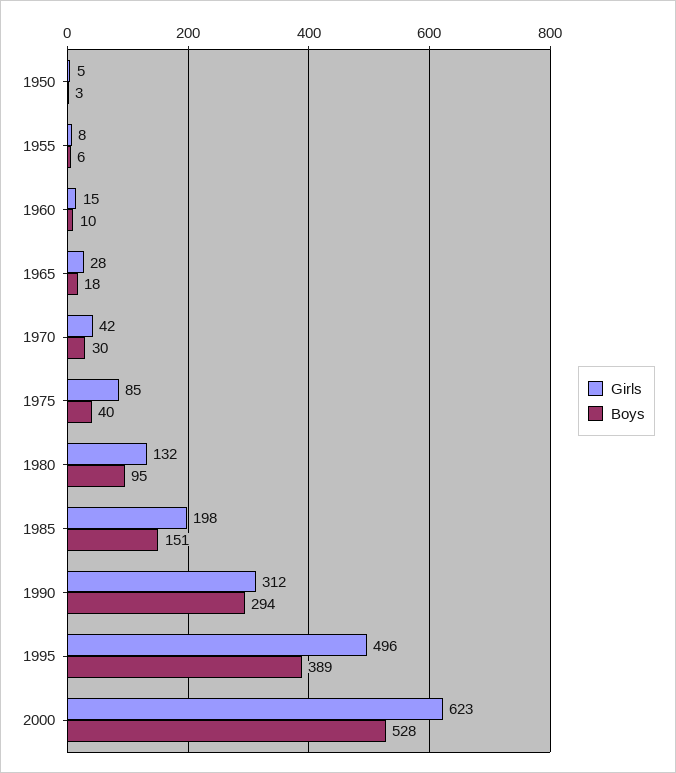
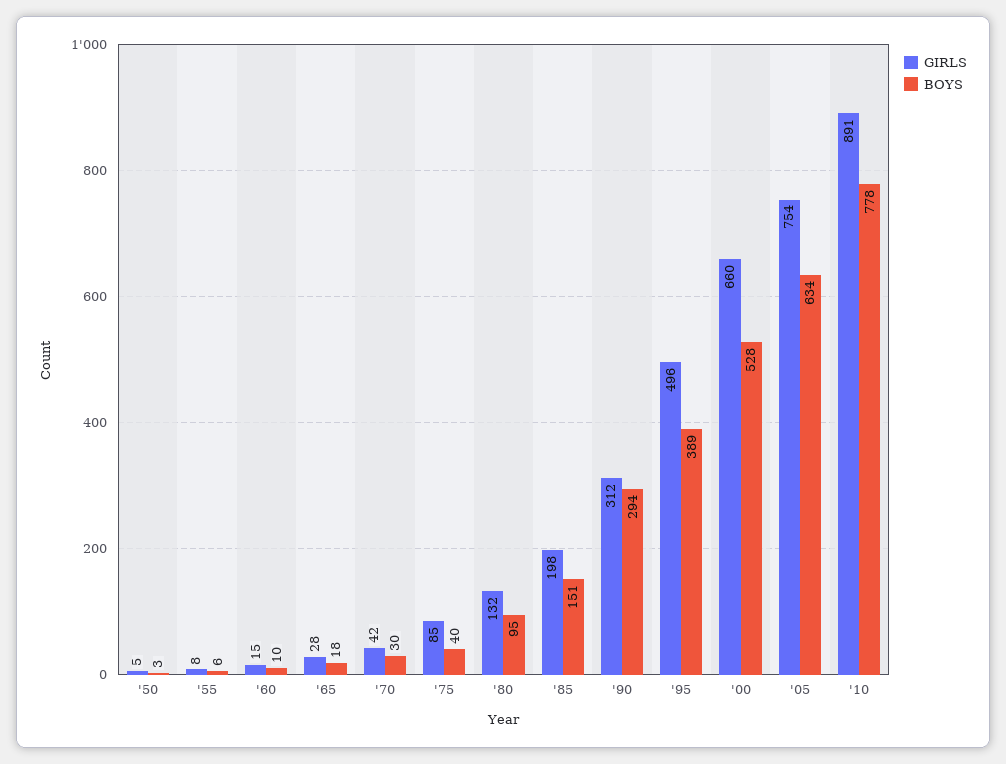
Girls, 2000: 623 -> 660
Girls, '05: none -> 754
Boys, '05: none -> 634
Girls, '10: none -> 891
Boys, '10: none -> 778

